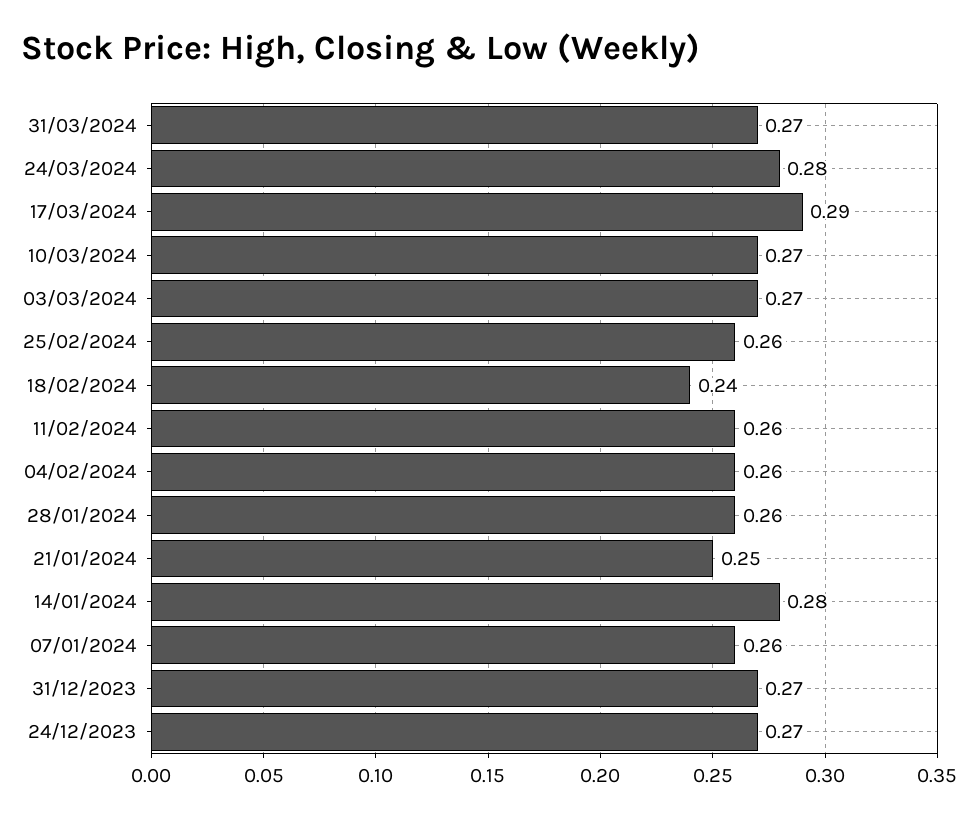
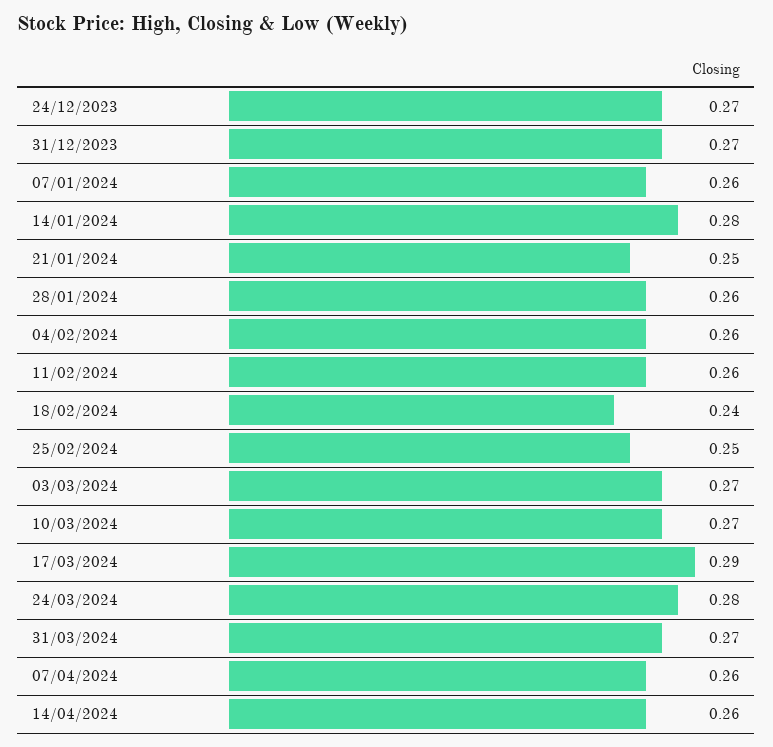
25/02/2024: 0.26 -> 0.25
07/04/2024: none -> 0.26
14/04/2024: none -> 0.26

